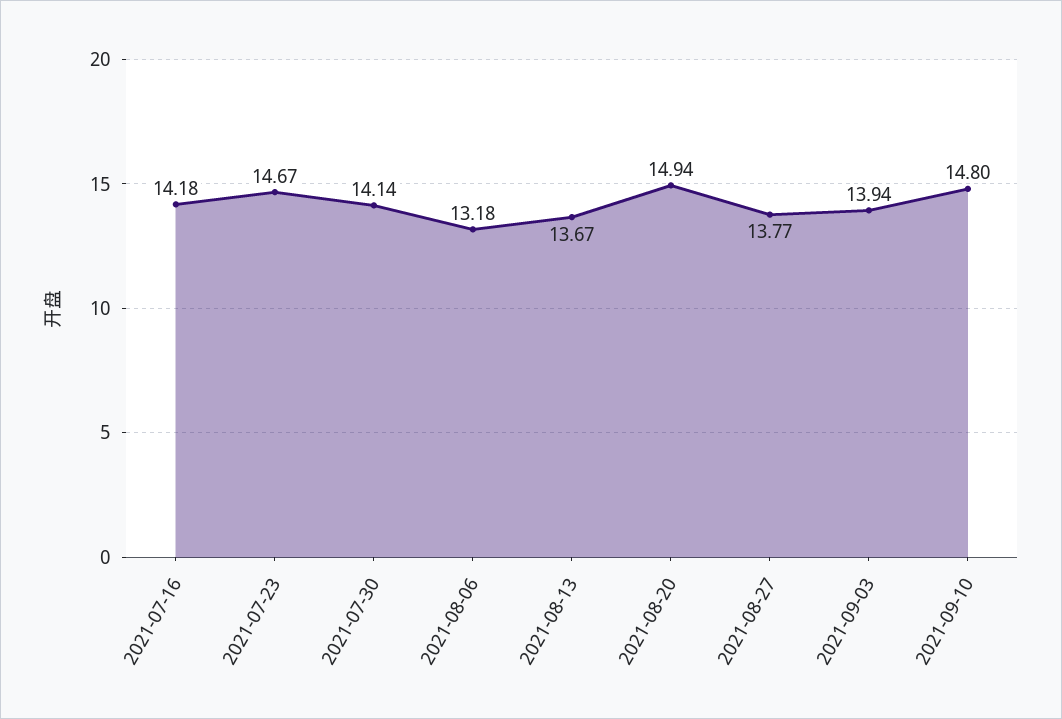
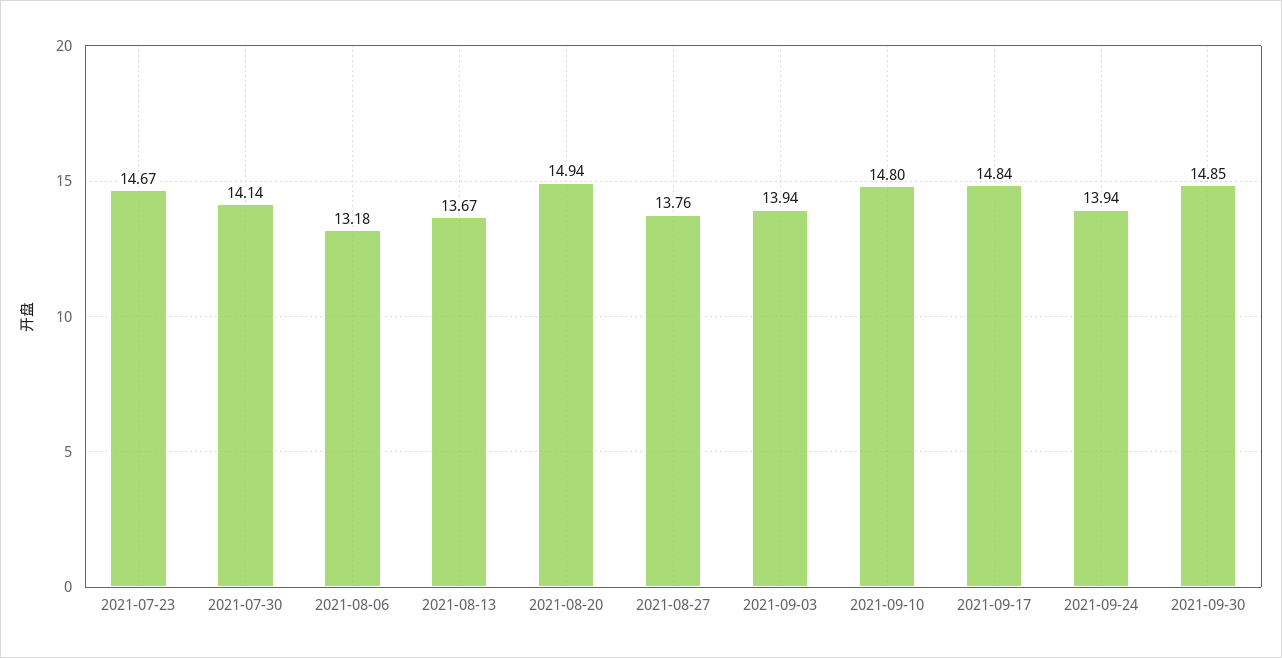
2021-07-16: 14.18 -> none
2021-08-27: 13.77 -> 13.76
2021-09-17: none -> 14.84
2021-09-24: none -> 13.94
2021-09-30: none -> 14.85

